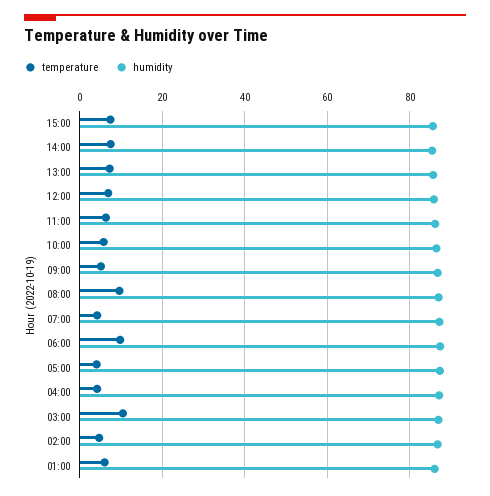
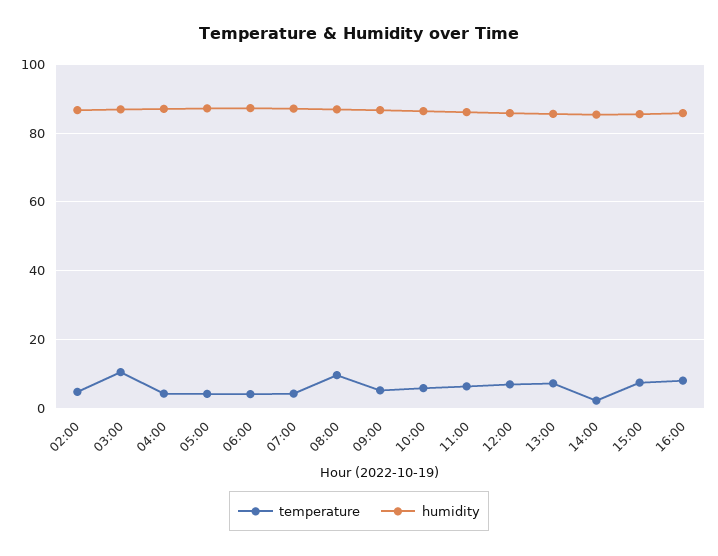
temperature, 14:00: 8 -> 2
temperature, 06:00: 10 -> 4
temperature, 01:00: 6 -> none
humidity, 01:00: 86 -> none
temperature, 16:00: none -> 8
humidity, 16:00: none -> 86

